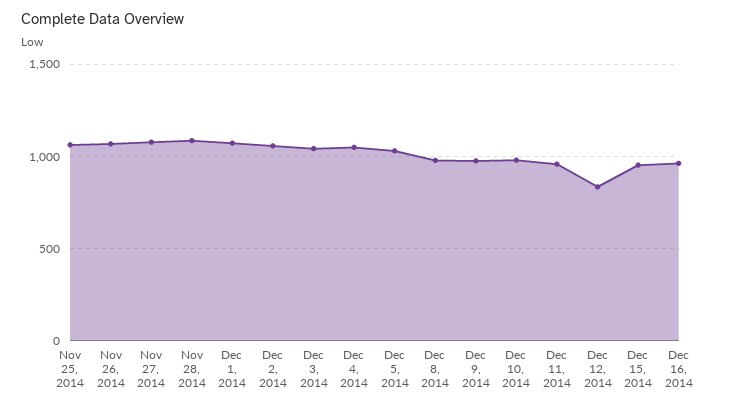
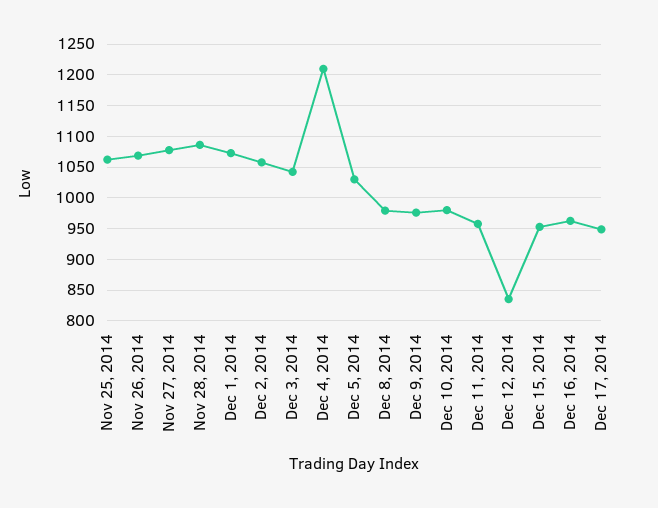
Dec 4, 2014: 1050 -> 1210
Dec 17, 2014: none -> 950

